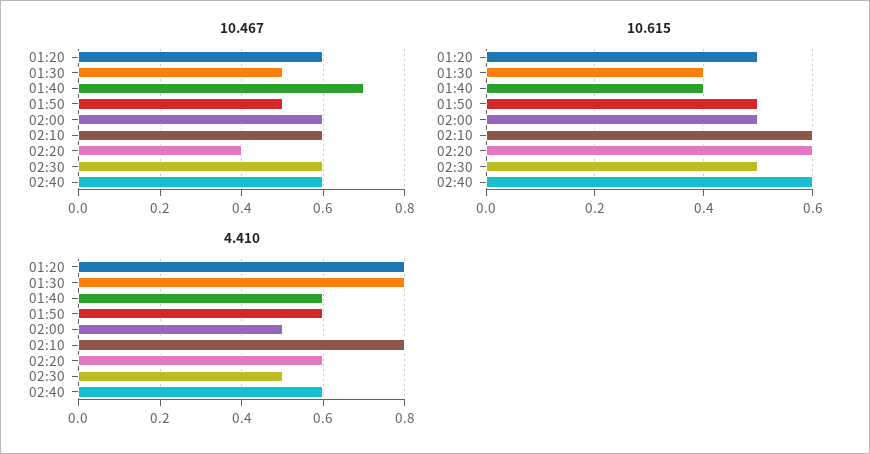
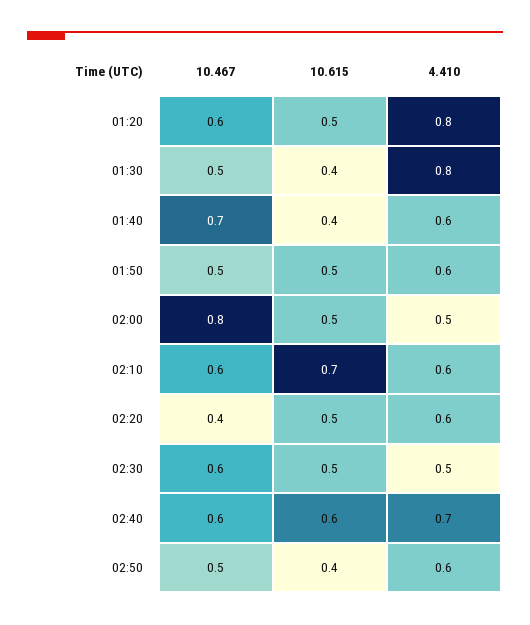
10.467, 02:00: 0.6 -> 0.8
10.615, 02:10: 0.6 -> 0.7
10.615, 02:20: 0.6 -> 0.5
4.410, 02:10: 0.8 -> 0.6
4.410, 02:40: 0.6 -> 0.7
10.467, 02:50: none -> 0.5
10.615, 02:50: none -> 0.4
4.410, 02:50: none -> 0.6

